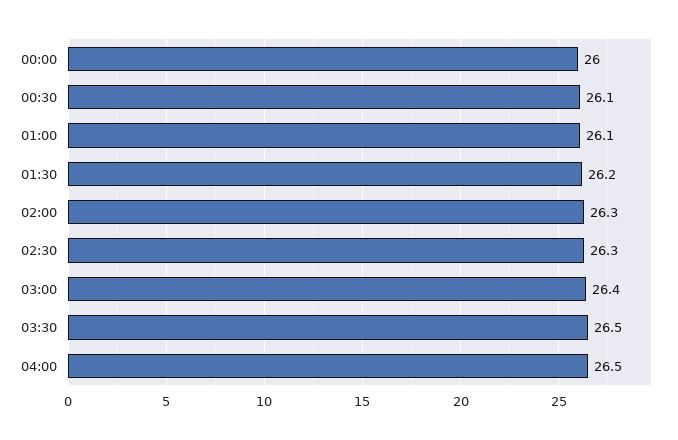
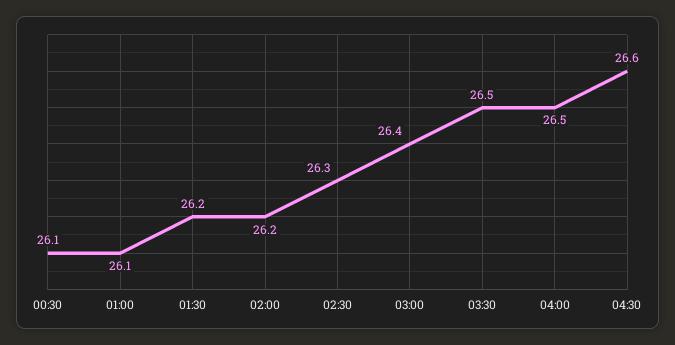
00:00: 26 -> none
02:00: 26.3 -> 26.2
04:30: none -> 26.6

